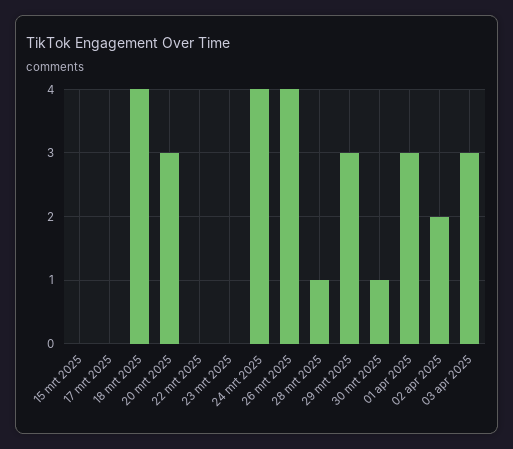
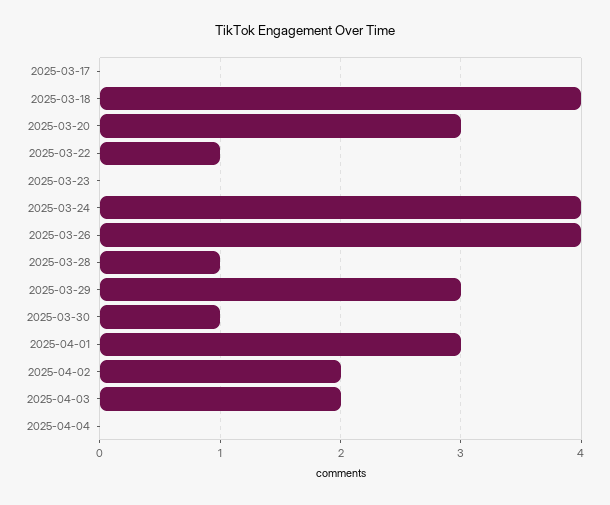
15 mrt 2025: 0 -> none
22 mrt 2025: 0 -> 1
03 apr 2025: 3 -> 2
2025-04-04: none -> 0

